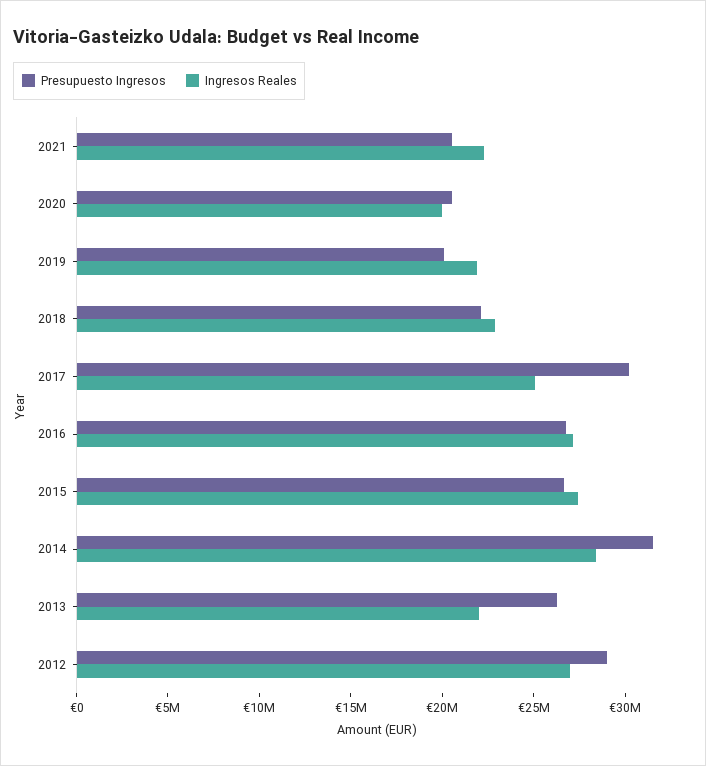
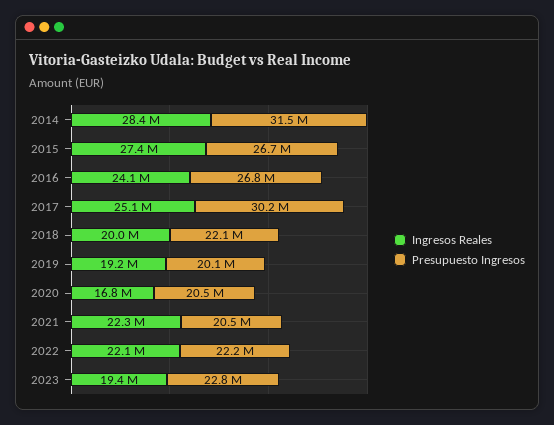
Ingresos Reales, 2020: 20000000 -> 16800000
Ingresos Reales, 2019: 22000000 -> 19200000
Ingresos Reales, 2018: 23000000 -> 20000000
Ingresos Reales, 2016: 27000000 -> 24100000
Presupuesto Ingresos, 2013: 26000000 -> none
Ingresos Reales, 2013: 22000000 -> none
Presupuesto Ingresos, 2012: 29000000 -> none
Ingresos Reales, 2012: 27000000 -> none
Ingresos Reales, 2022: none -> 22100000
Presupuesto Ingresos, 2022: none -> 22200000
Ingresos Reales, 2023: none -> 19400000
Presupuesto Ingresos, 2023: none -> 22800000

